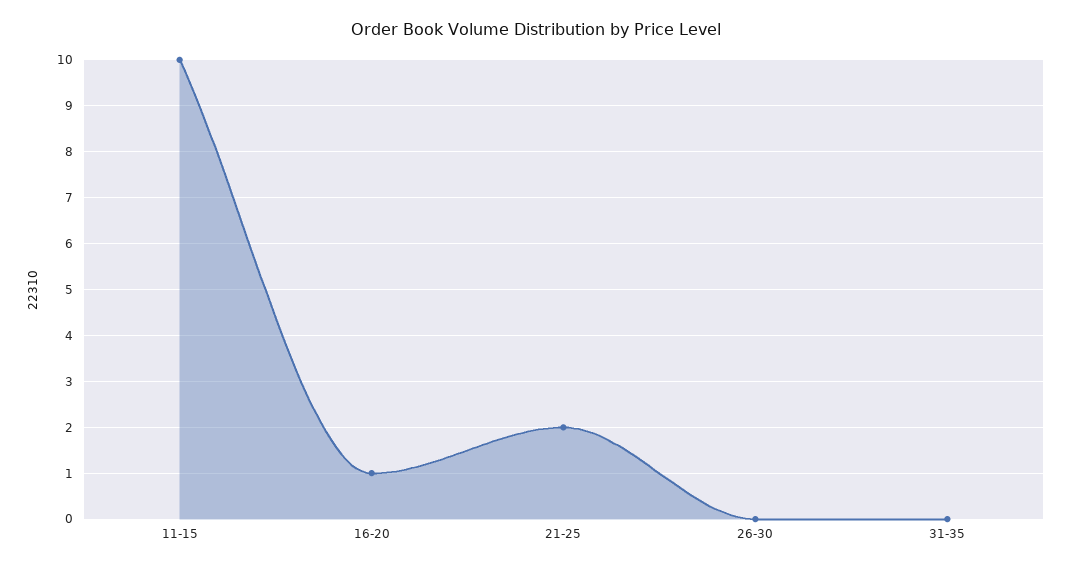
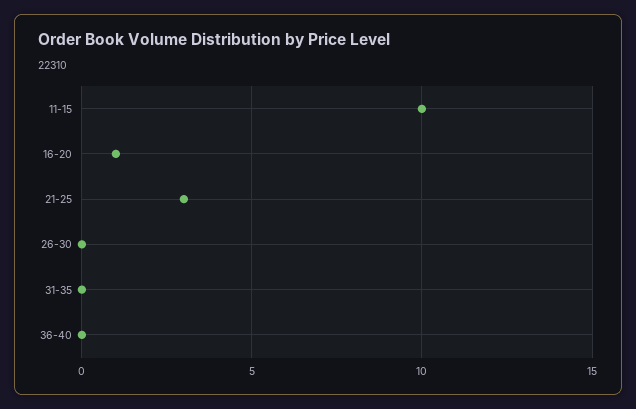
21-25: 2 -> 3
36-40: none -> 0

